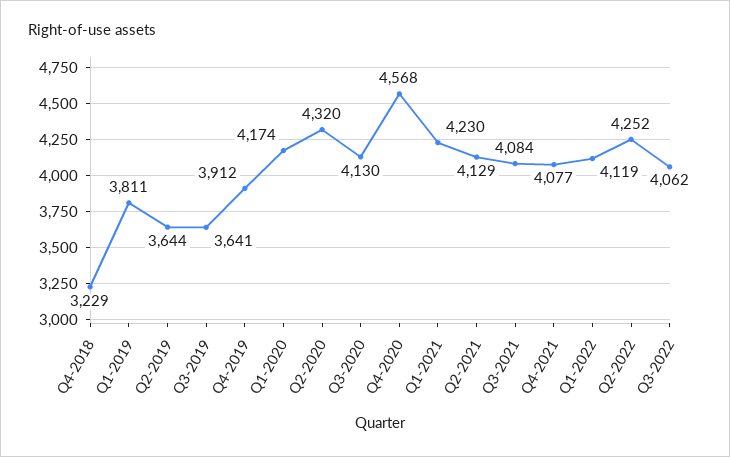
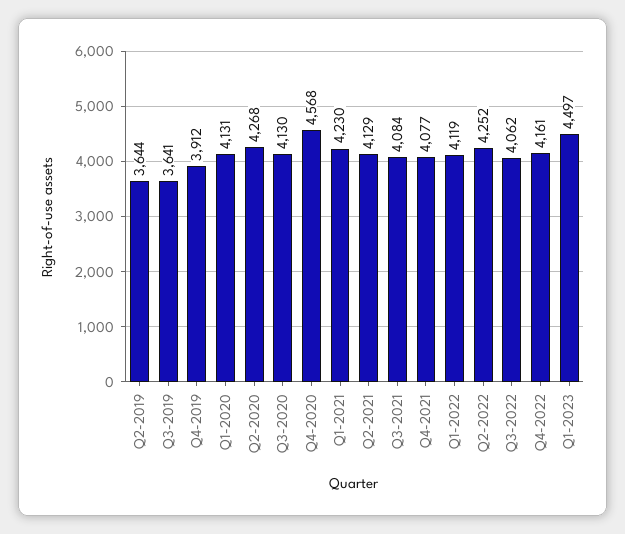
Q4-2018: 3229 -> none
Q1-2019: 3811 -> none
Q1-2020: 4174 -> 4131
Q2-2020: 4320 -> 4268
Q4-2022: none -> 4161
Q1-2023: none -> 4497

